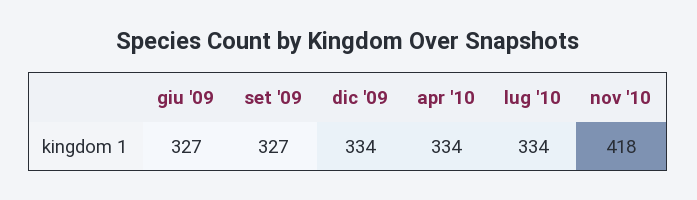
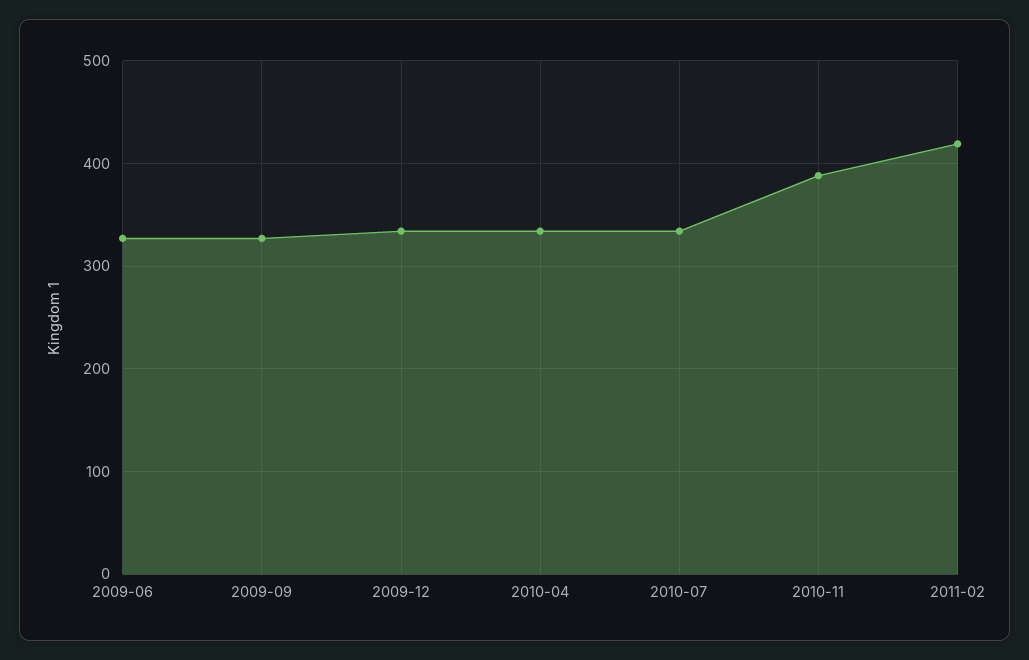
nov '10: 418 -> 390
2011-02: none -> 420

